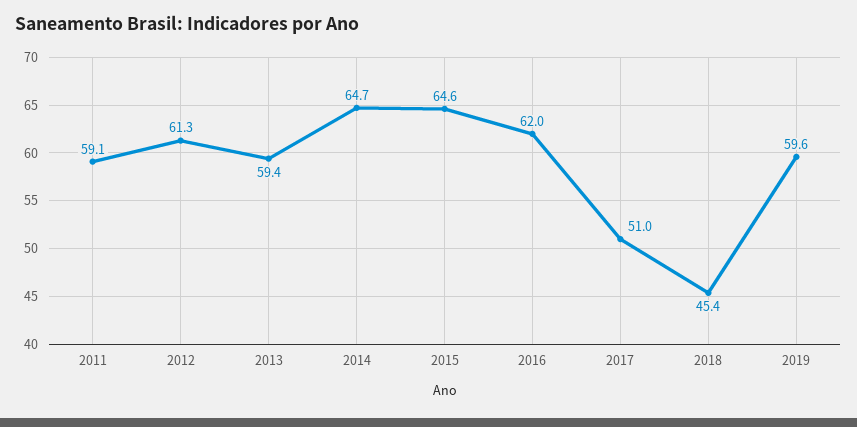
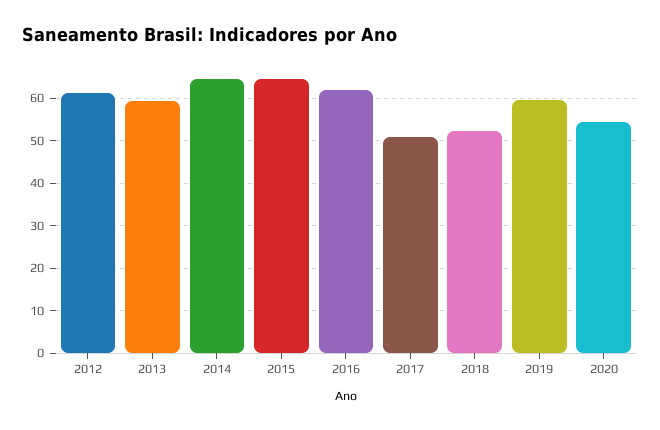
2011: 59.1 -> none
2018: 45.4 -> 52
2020: none -> 54

